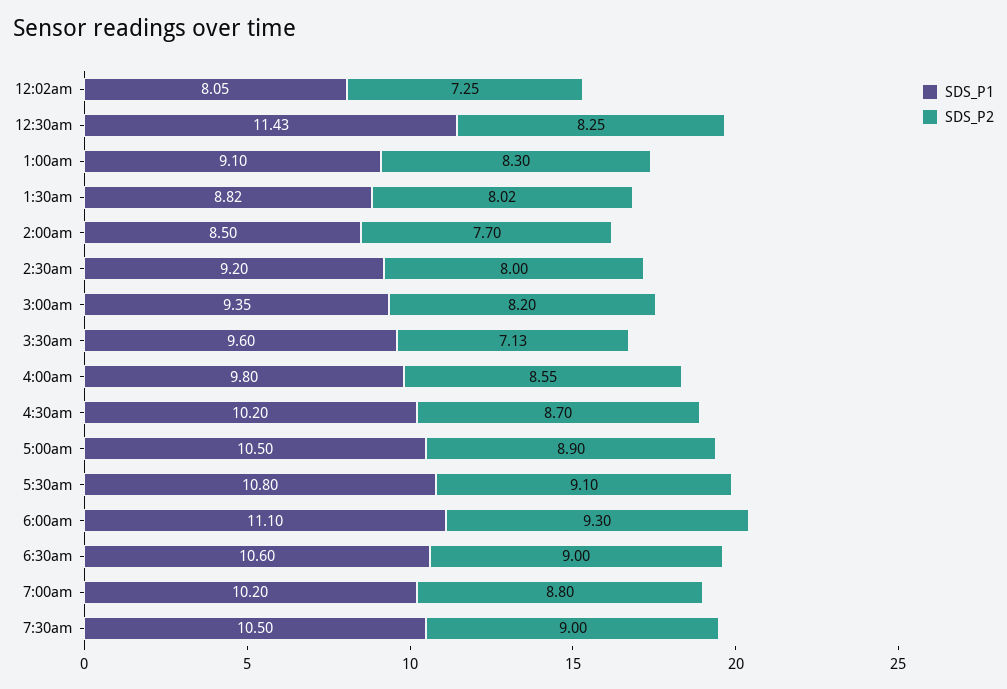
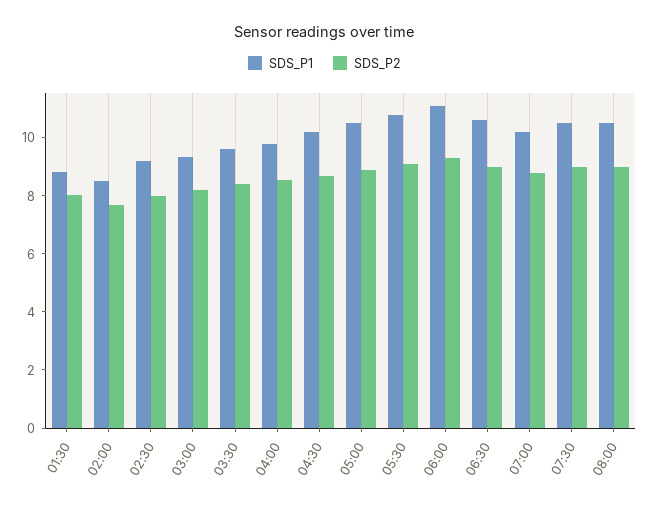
SDS_P1, 12:02am: 8.05 -> none
SDS_P2, 12:02am: 7.25 -> none
SDS_P1, 12:30am: 11.43 -> none
SDS_P2, 12:30am: 8.25 -> none
SDS_P1, 1:00am: 9.1 -> none
SDS_P2, 1:00am: 8.3 -> none
SDS_P2, 3:30am: 7.13 -> 8.5
SDS_P1, 08:00: none -> 10.5
SDS_P2, 08:00: none -> 9

